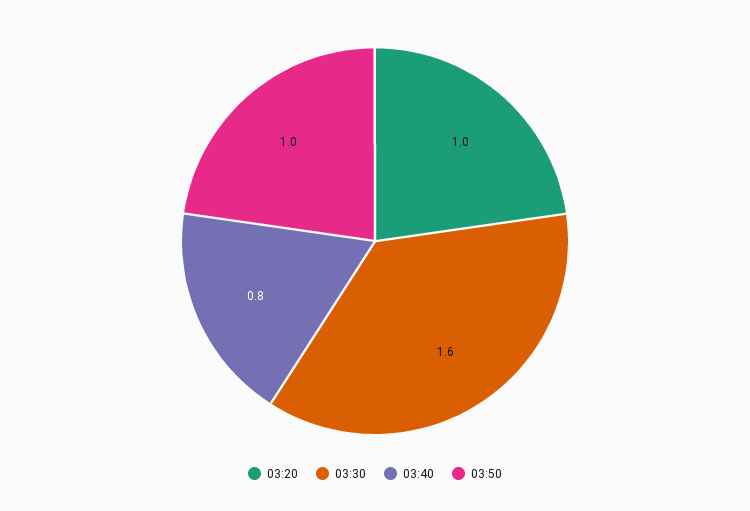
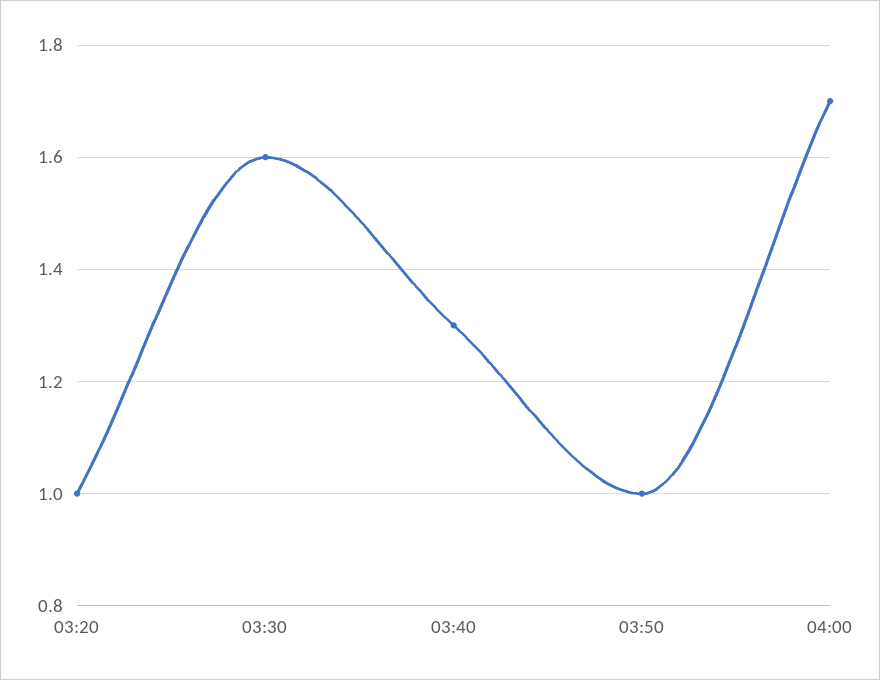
03:40: 0.8 -> 1.3
04:00: none -> 1.7

